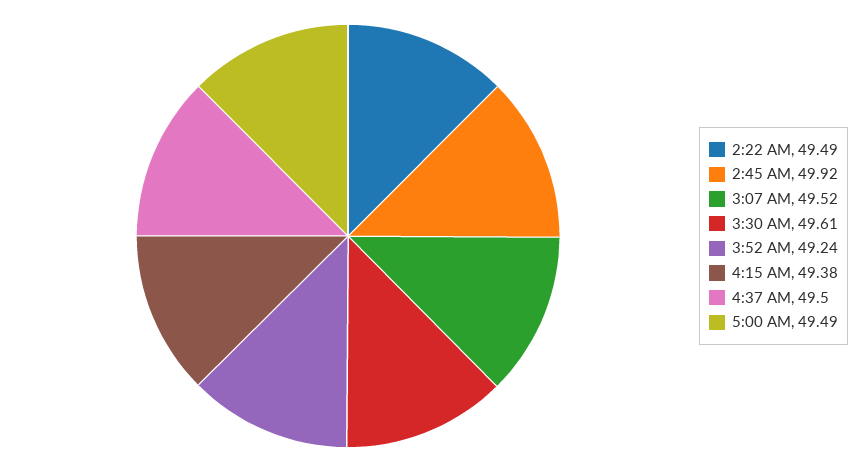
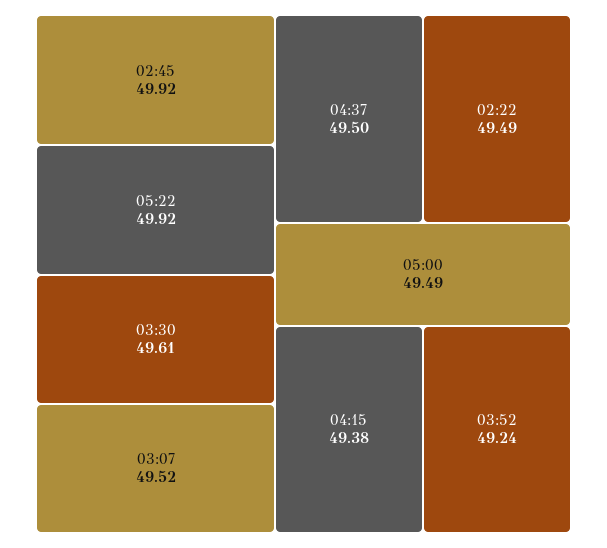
05:22: none -> 49.92

